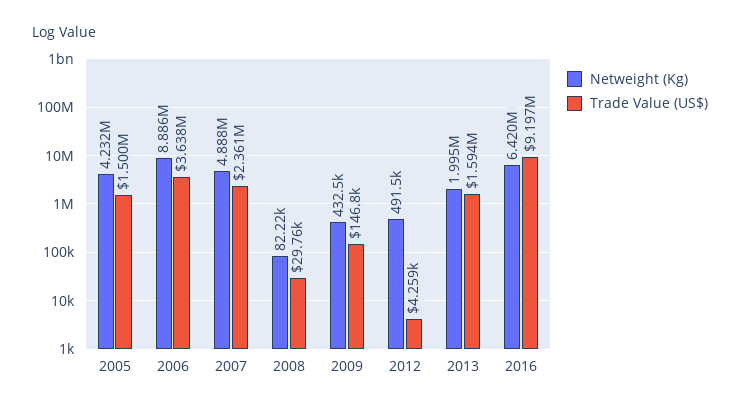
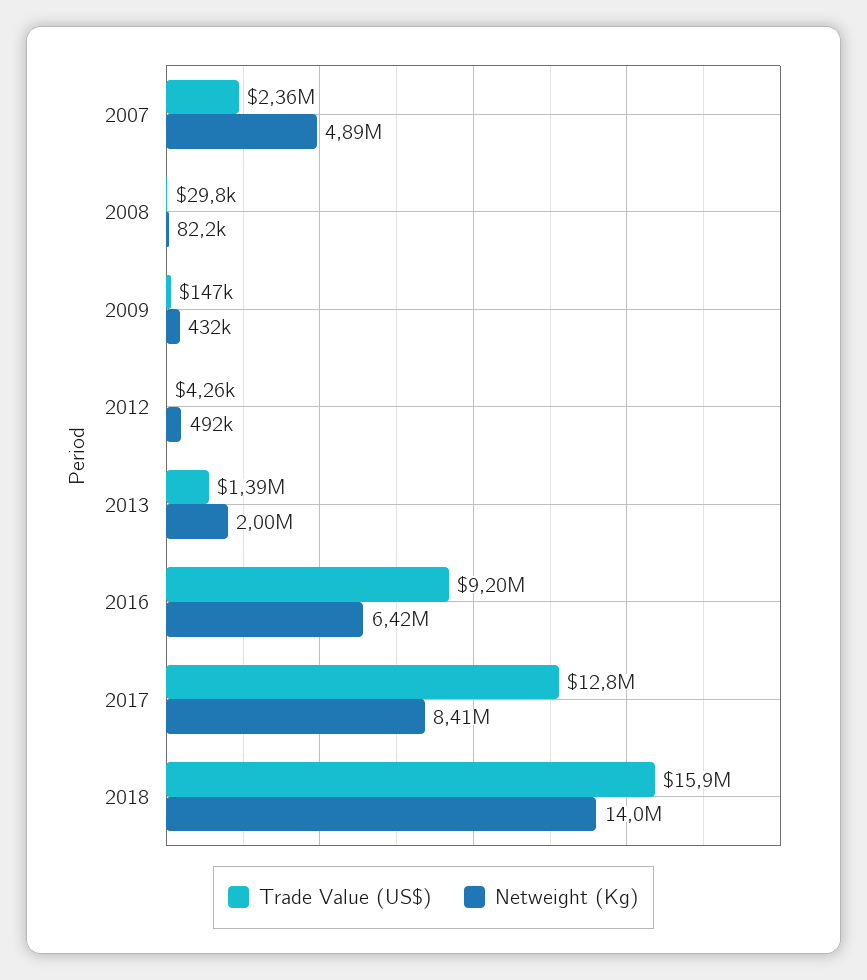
Netweight (Kg), 2005: 4232000 -> none
Trade Value (US$), 2005: 1500000 -> none
Netweight (Kg), 2006: 8886000 -> none
Trade Value (US$), 2006: 3638000 -> none
Trade Value (US$), 2013: 1594000 -> 1390000
Trade Value (US$), 2017: none -> 12800000
Netweight (Kg), 2017: none -> 8410000
Trade Value (US$), 2018: none -> 15900000
Netweight (Kg), 2018: none -> 14000000

